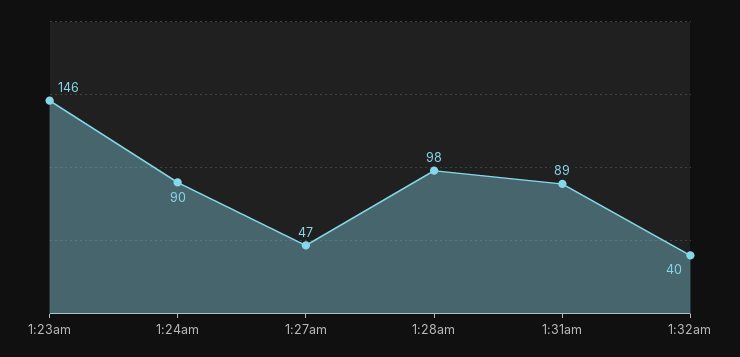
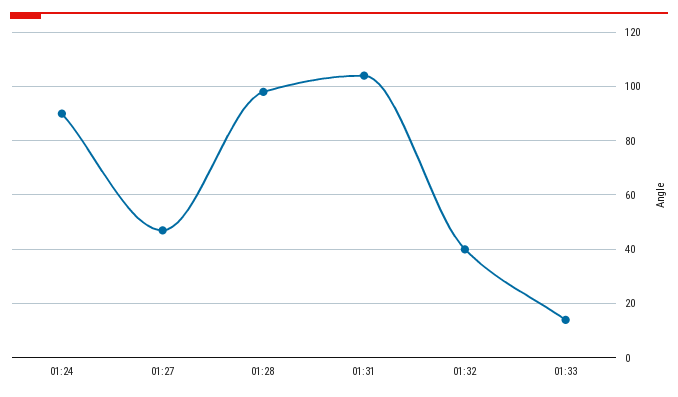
1:23am: 146 -> none
1:31am: 89 -> 105
01:33: none -> 15

